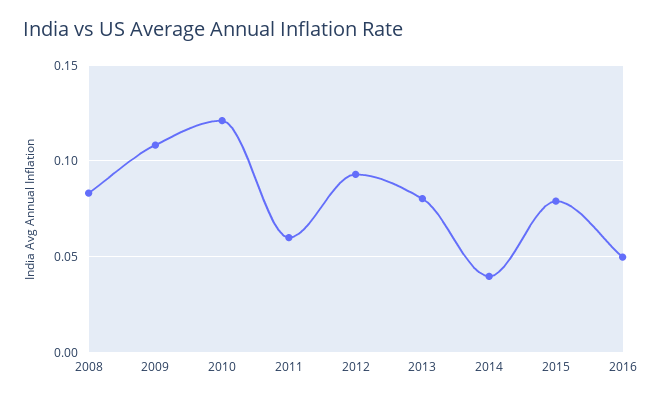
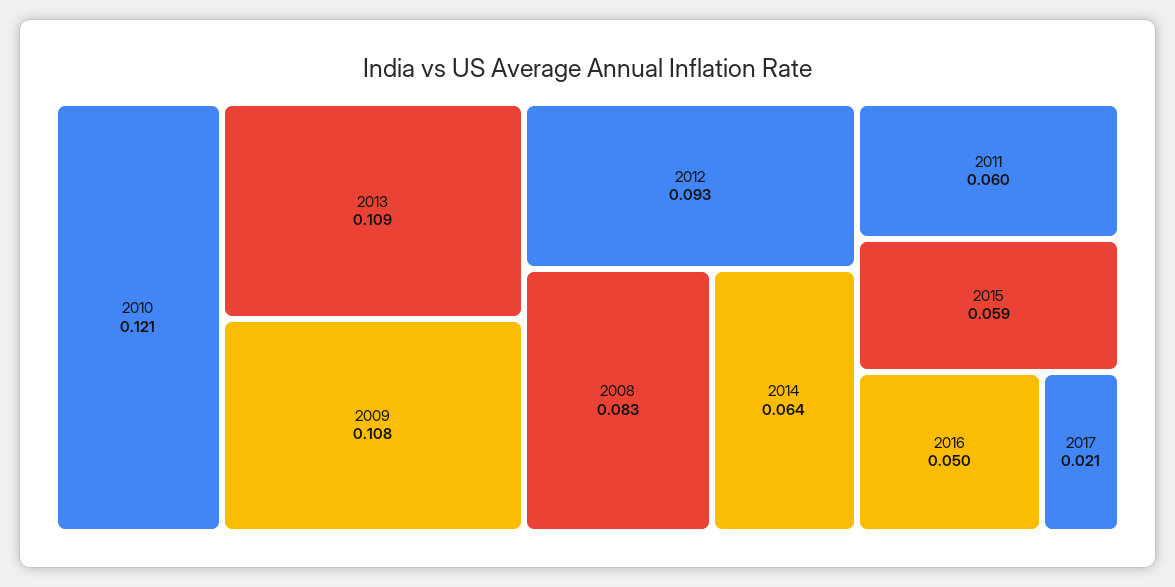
2013: 0.08 -> 0.109
2014: 0.04 -> 0.064
2015: 0.08 -> 0.059
2017: none -> 0.021

